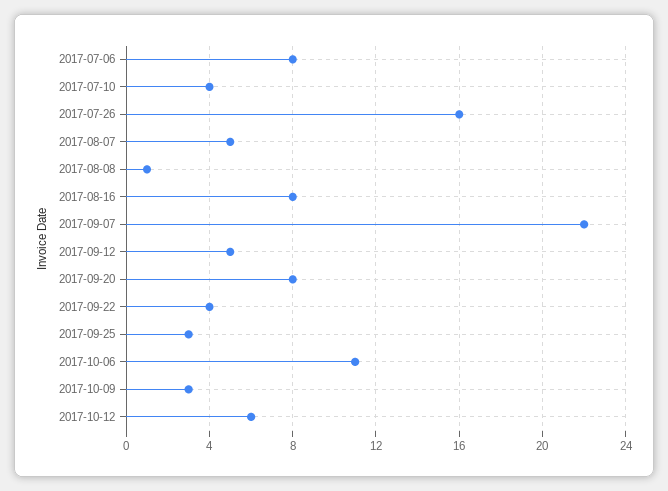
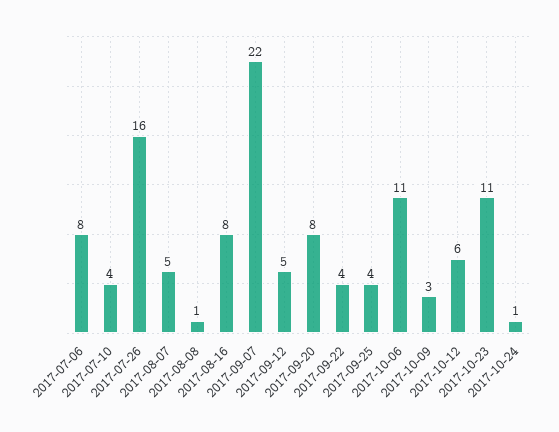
2017-09-25: 3 -> 4
2017-10-23: none -> 11
2017-10-24: none -> 1

